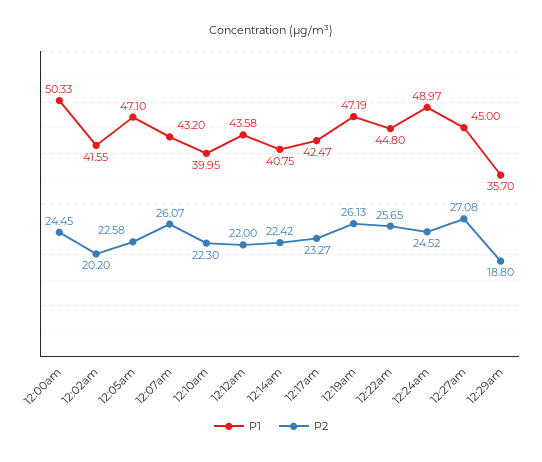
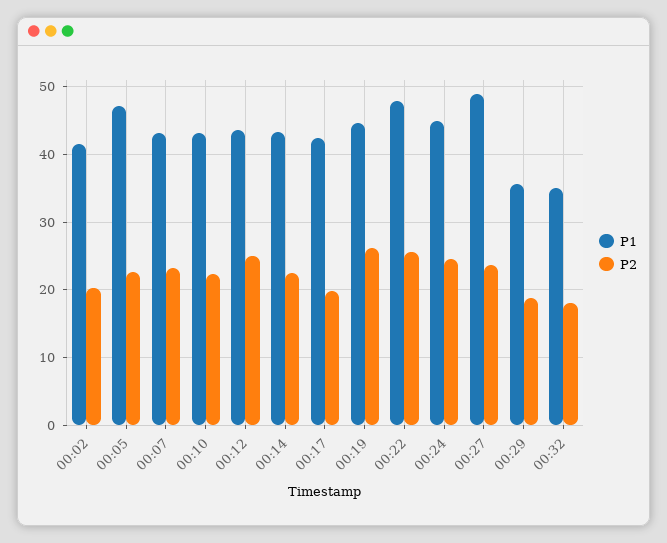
P1, 12:00am: 50.33 -> none
P2, 12:00am: 24.45 -> none
P2, 12:07am: 26.07 -> 23
P1, 12:10am: 39.95 -> 43
P2, 12:12am: 22 -> 25
P1, 12:14am: 40.75 -> 43
P2, 12:17am: 23.27 -> 20
P1, 12:19am: 47.19 -> 45
P1, 12:22am: 44.8 -> 48
P1, 12:24am: 48.97 -> 45
P1, 12:27am: 45 -> 49
P2, 12:27am: 27.08 -> 24
P1, 00:32: none -> 35
P2, 00:32: none -> 18

